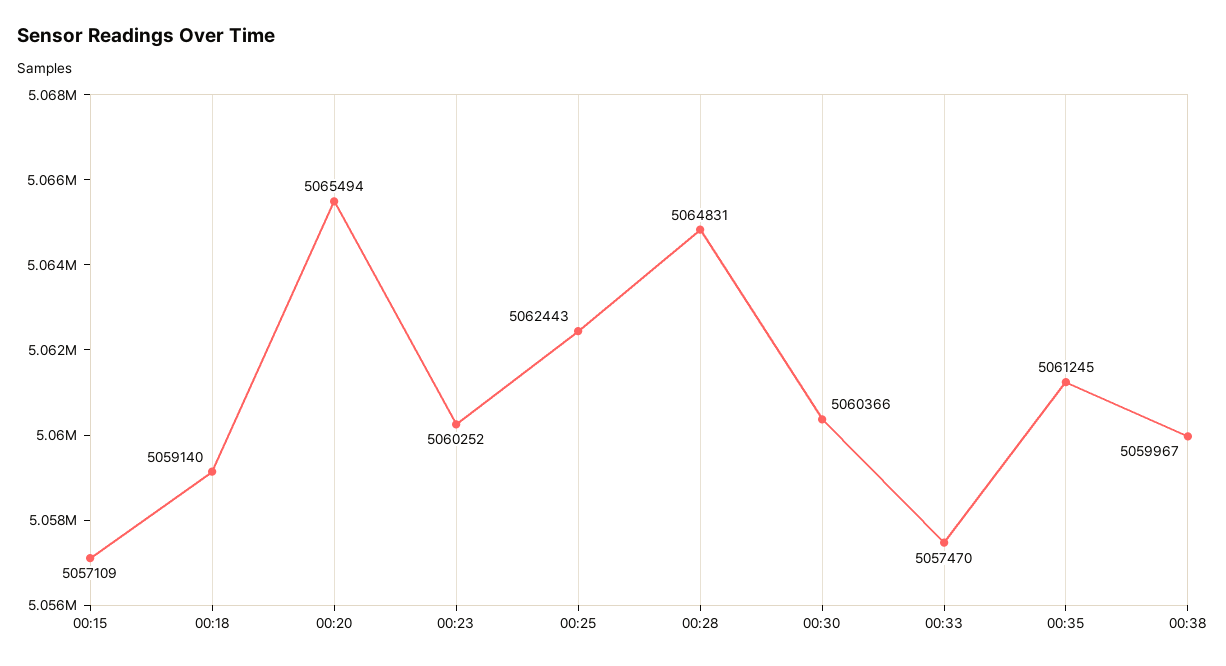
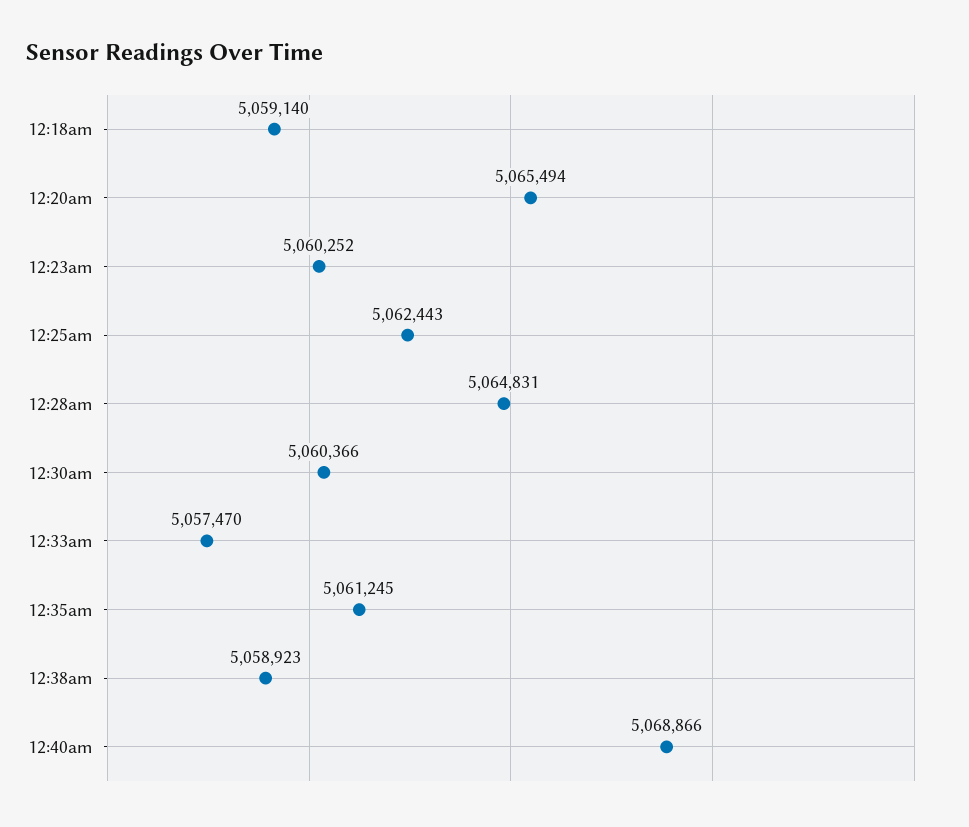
00:15: 5057109 -> none
00:38: 5059967 -> 5058923
12:40am: none -> 5068866

